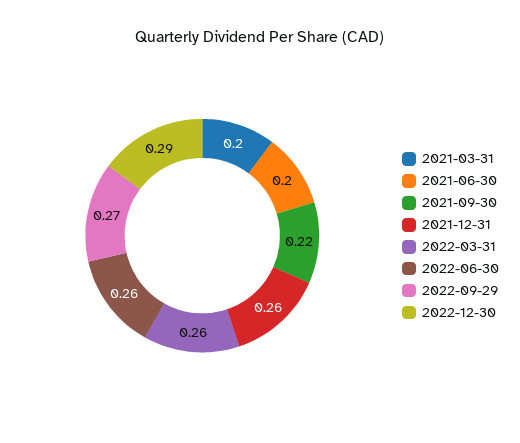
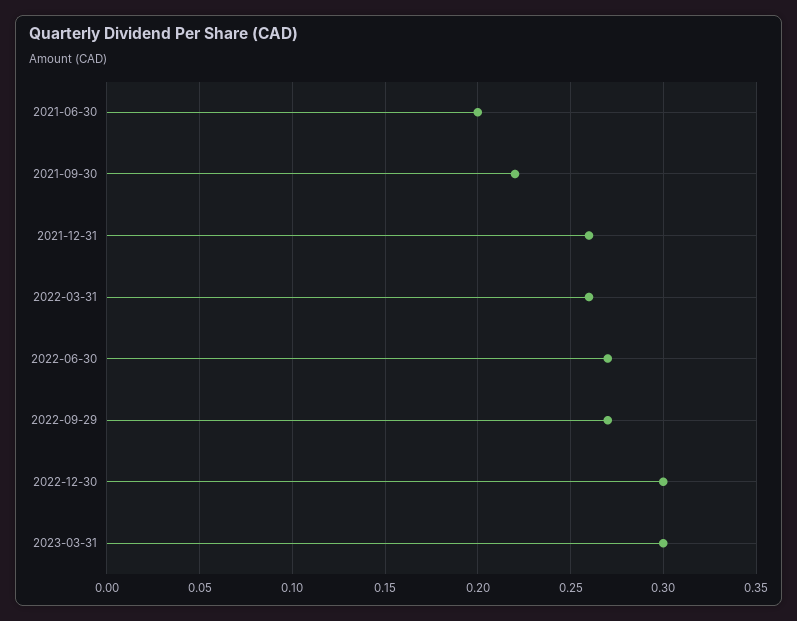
2021-03-31: 0.2 -> none
2022-06-30: 0.26 -> 0.27
2022-12-30: 0.29 -> 0.3
2023-03-31: none -> 0.3

